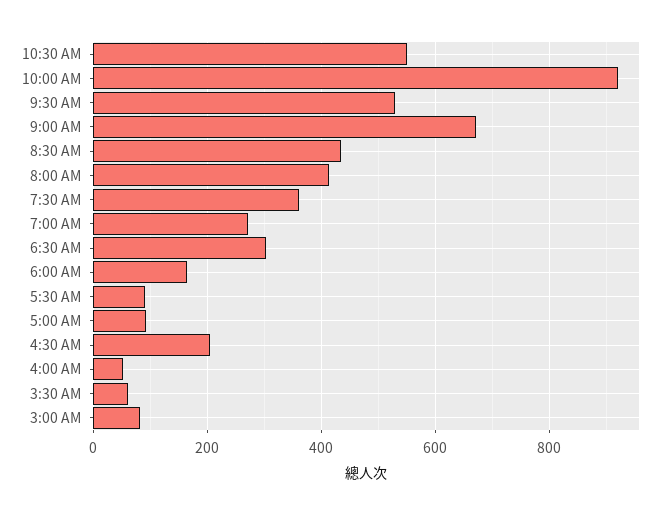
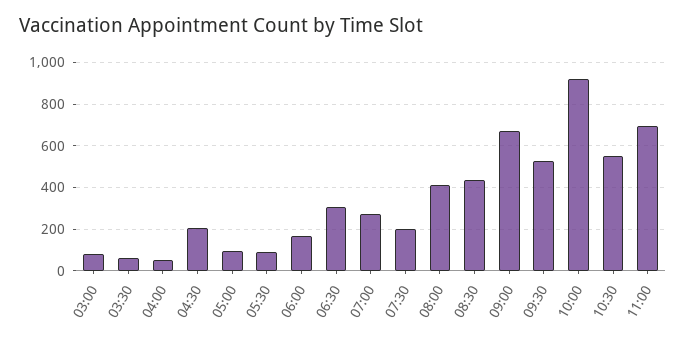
7:30 AM: 360 -> 200
11:00: none -> 700

